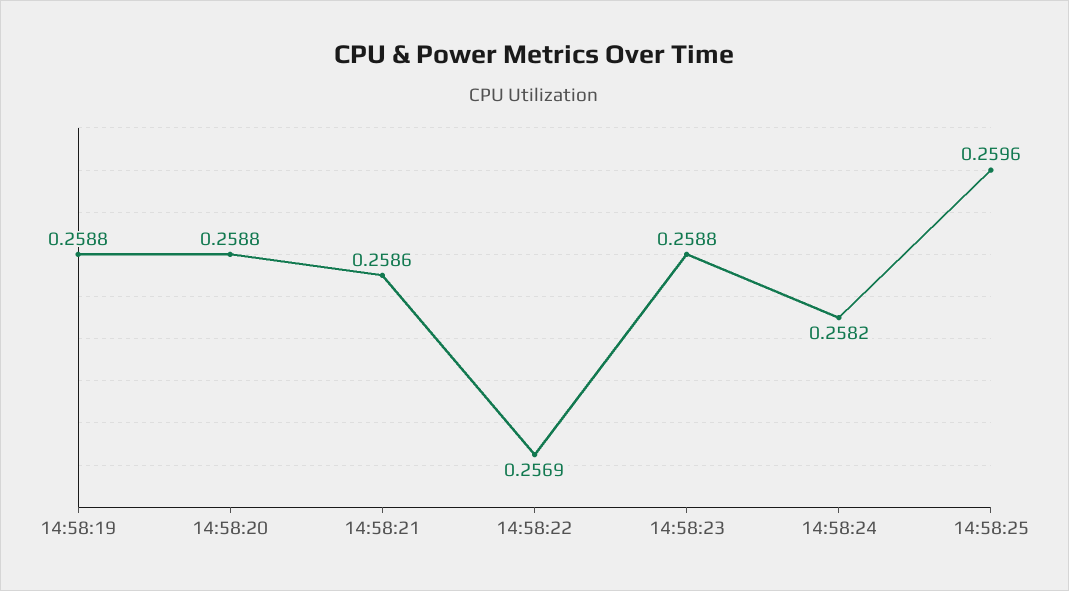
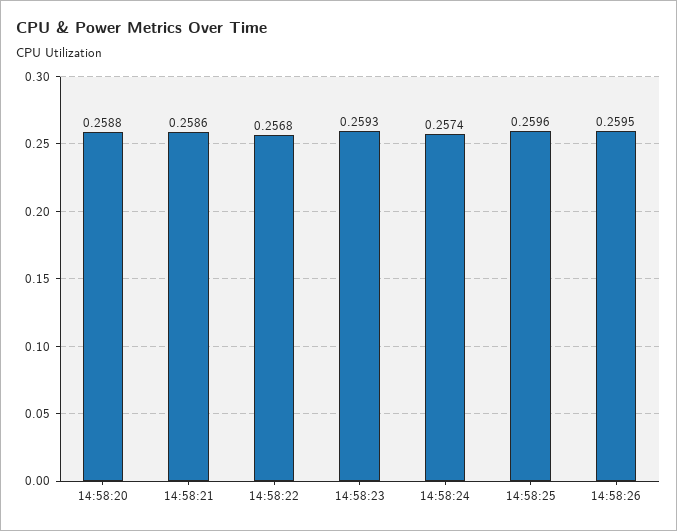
14:58:19: 0.2588 -> none
14:58:22: 0.2569 -> 0.2568
14:58:23: 0.2588 -> 0.2593
14:58:24: 0.2582 -> 0.2574
14:58:26: none -> 0.2595

